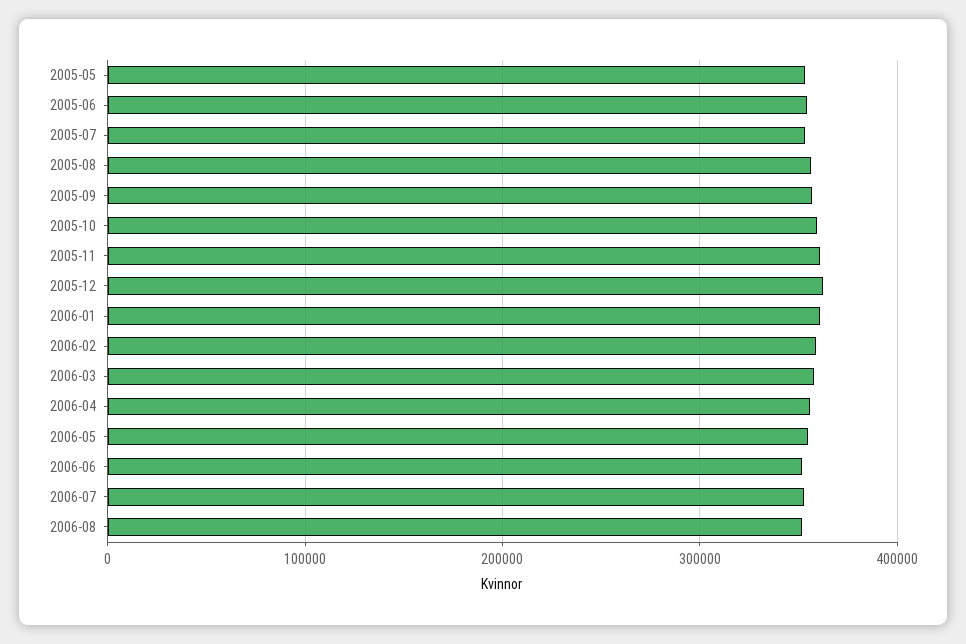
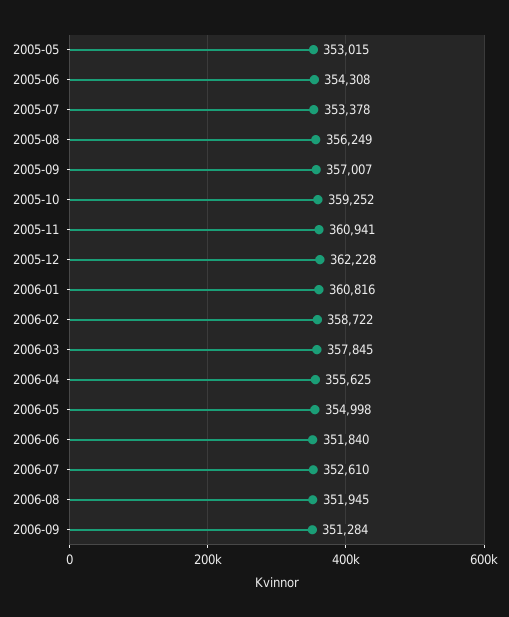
2006-09: none -> 351284

